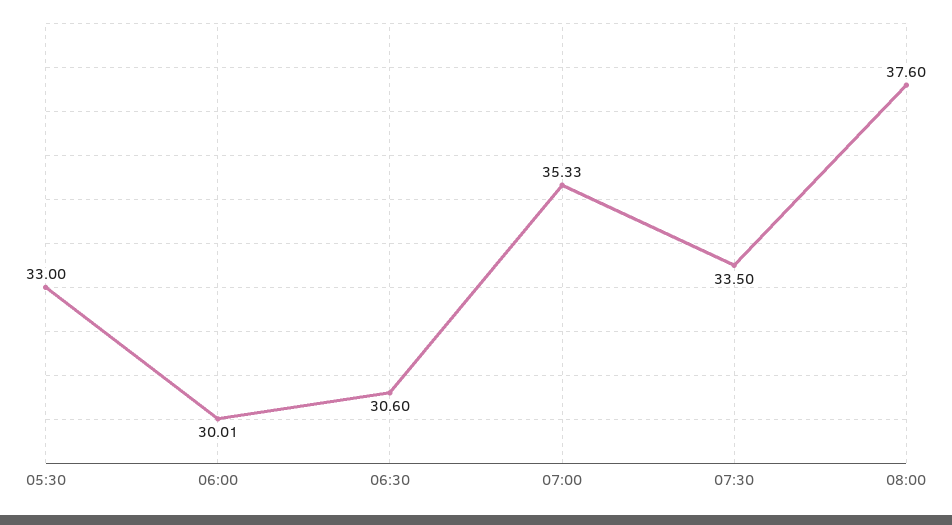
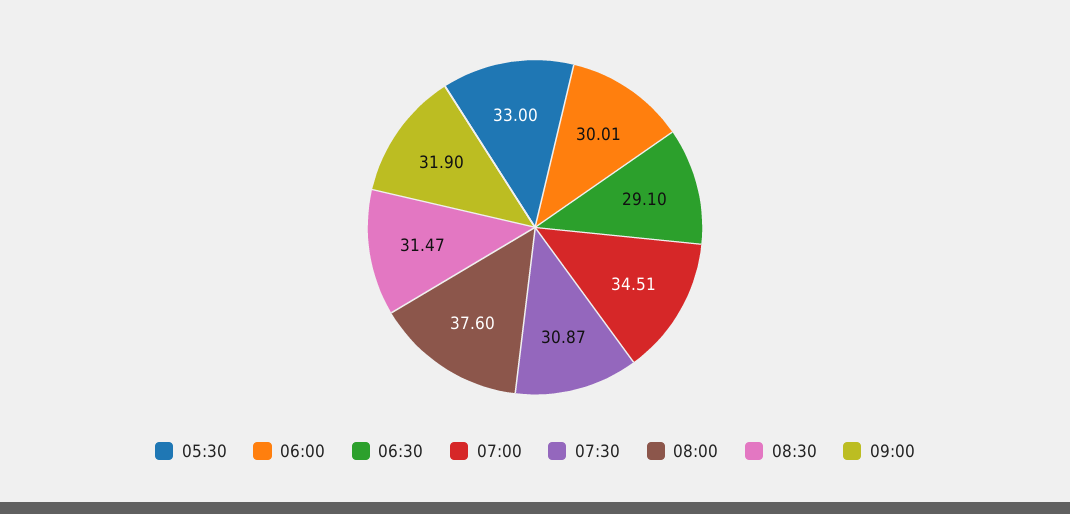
06:30: 30.6 -> 29.1
07:00: 35.33 -> 34.51
07:30: 33.5 -> 30.87
08:30: none -> 31.47
09:00: none -> 31.9

